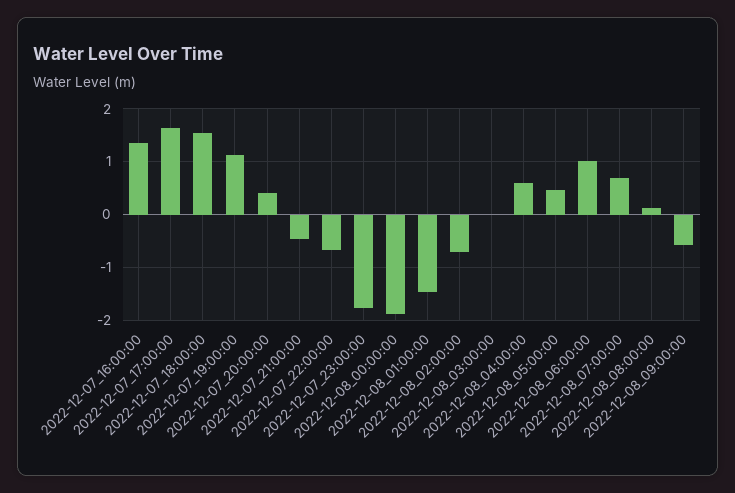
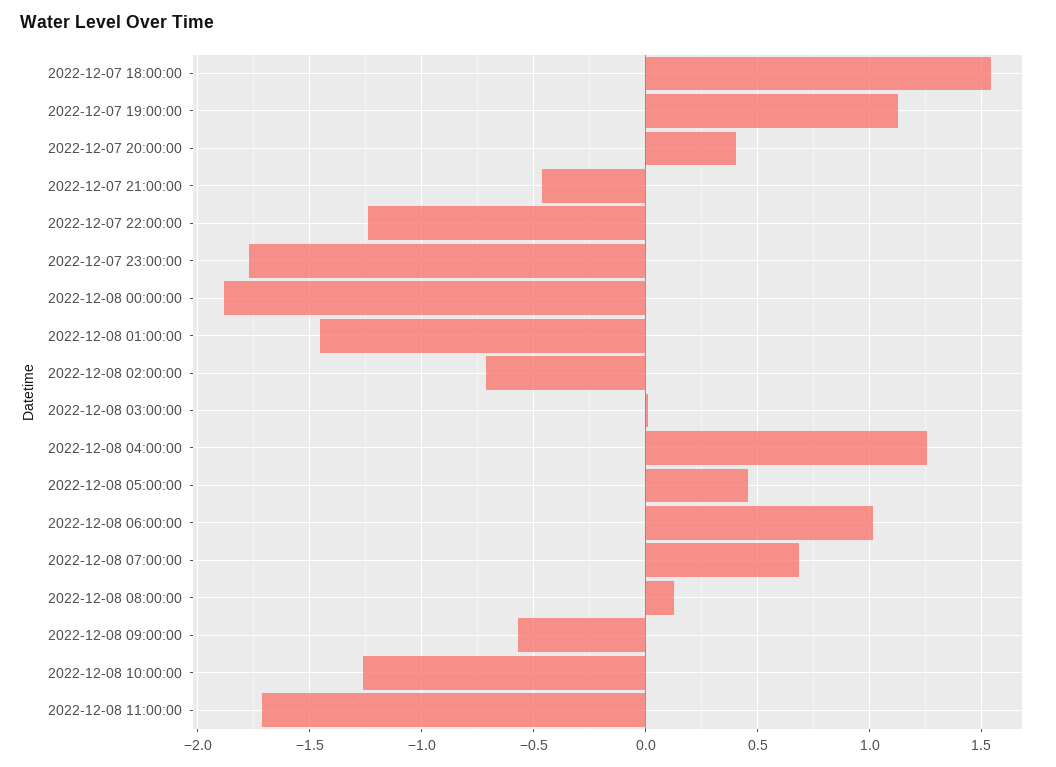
2022-12-07_16:00:00: 1.4 -> none
2022-12-07_17:00:00: 1.6 -> none
2022-12-07_22:00:00: -0.6 -> -1.25
2022-12-08_04:00:00: 0.6 -> 1.25
2022-12-08 10:00:00: none -> -1.25
2022-12-08 11:00:00: none -> -1.7

